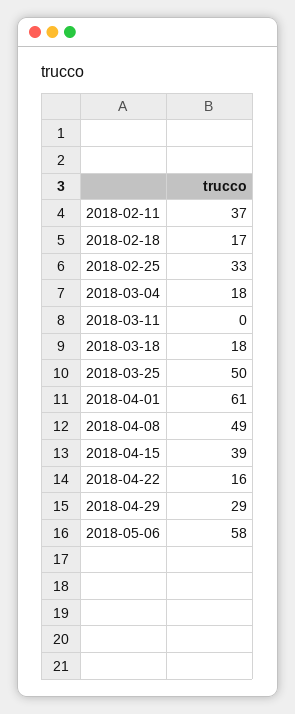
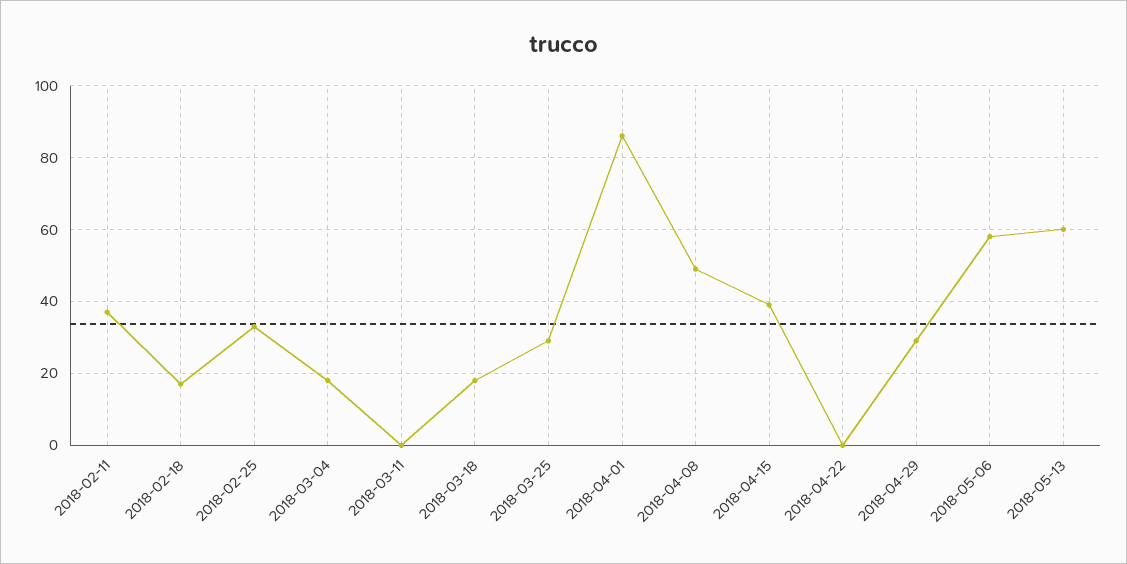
2018-03-25: 50 -> 30
2018-04-01: 61 -> 85
2018-04-22: 16 -> 0
2018-05-13: none -> 60

